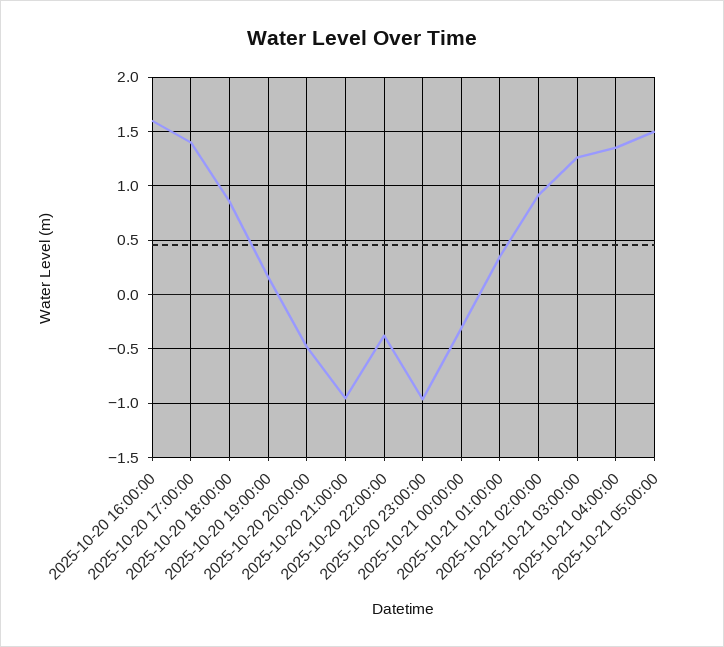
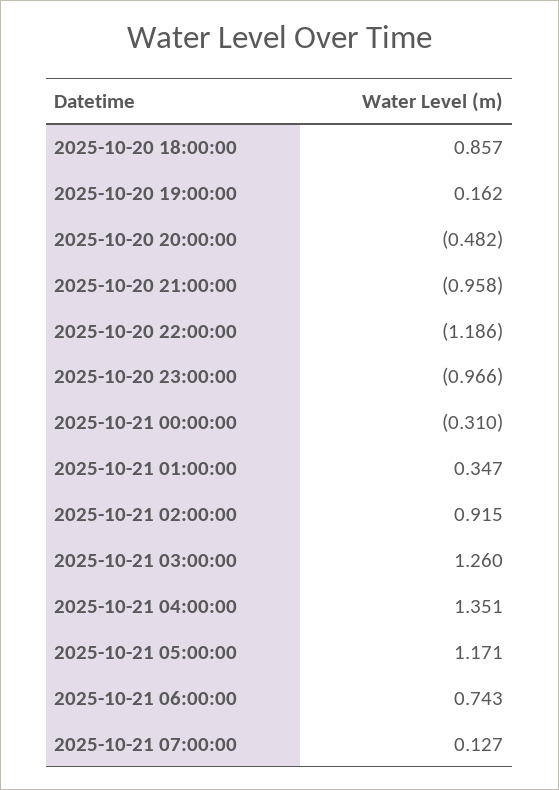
2025-10-20 16:00:00: 1.6 -> none
2025-10-20 17:00:00: 1.4 -> none
2025-10-20 22:00:00: -0.4 -> -1.186
2025-10-21 05:00:00: 1.5 -> 1.171
2025-10-21 06:00:00: none -> 0.743
2025-10-21 07:00:00: none -> 0.127

